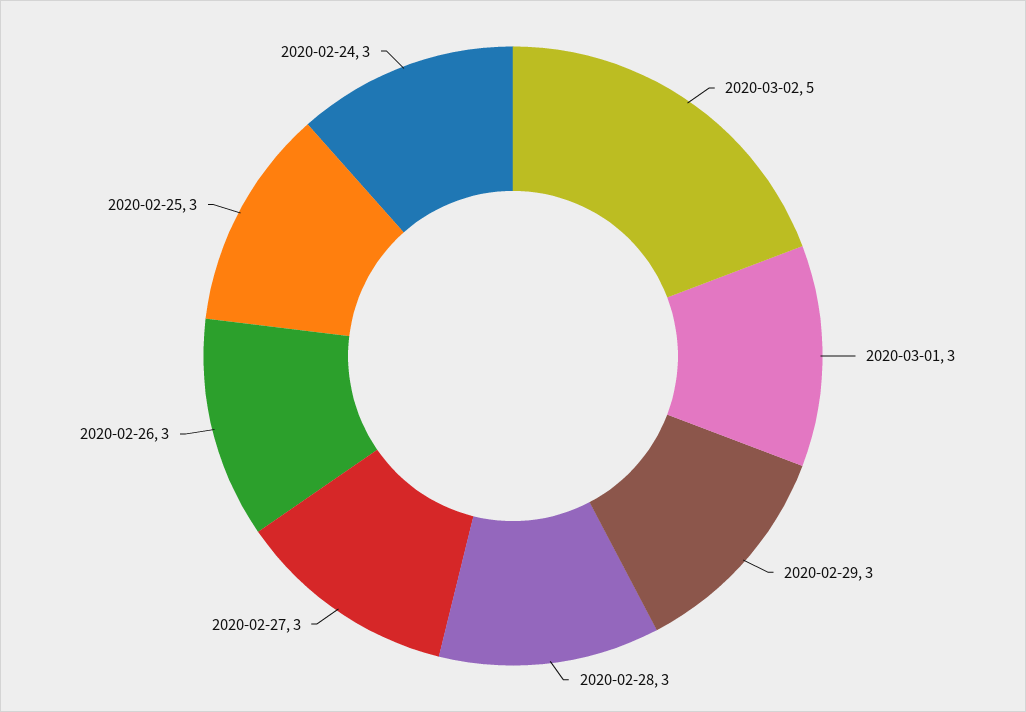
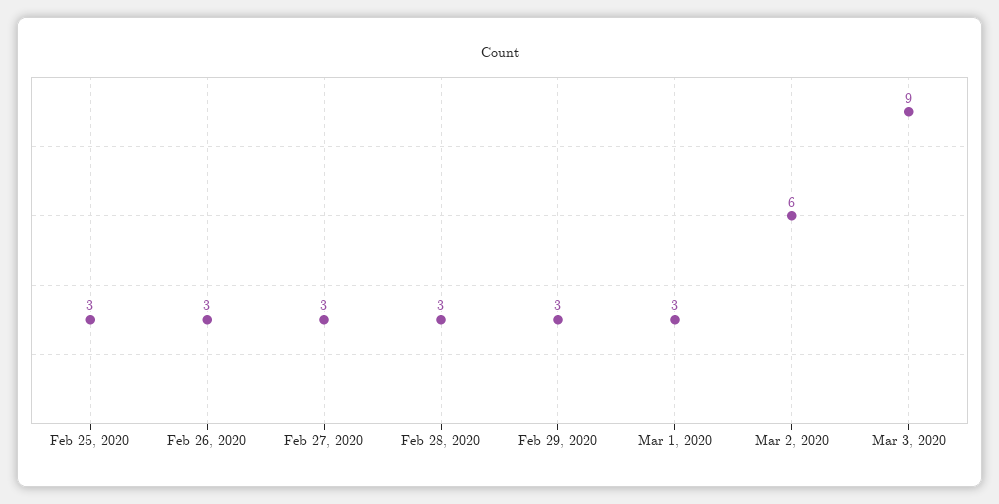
2020-03-02: 5 -> 6
2020-02-24: 3 -> none
Mar 3, 2020: none -> 9

